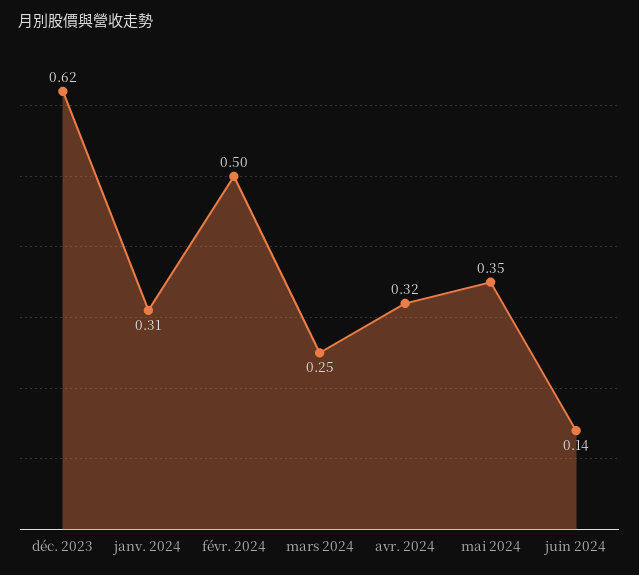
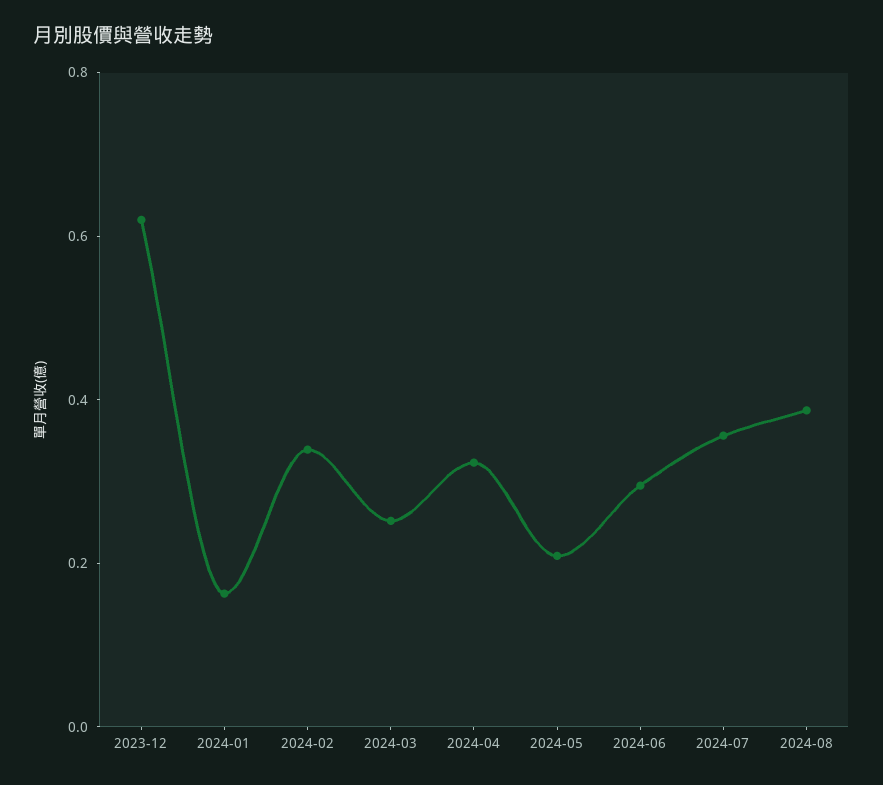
janv. 2024: 0.31 -> 0.15
févr. 2024: 0.5 -> 0.35
mai 2024: 0.35 -> 0.2
juin 2024: 0.14 -> 0.3
2024-07: none -> 0.35
2024-08: none -> 0.4

